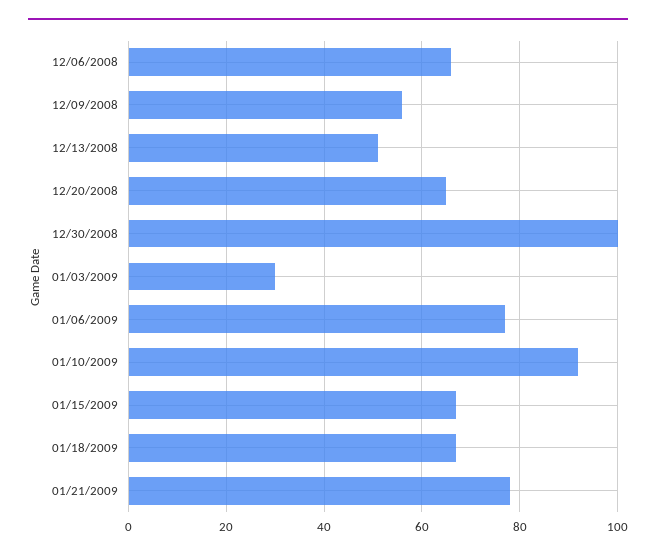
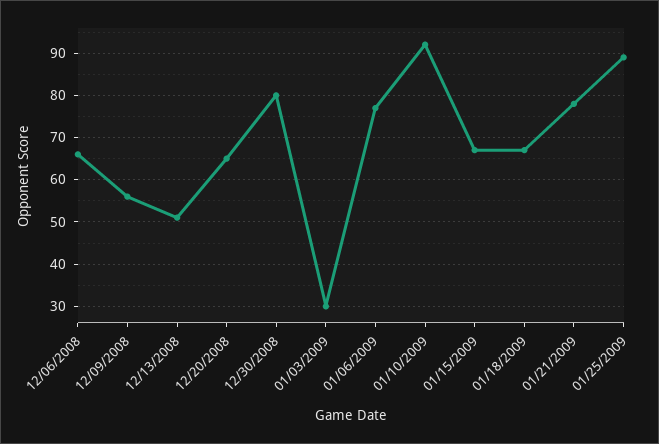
12/30/2008: 100 -> 80
01/25/2009: none -> 90

